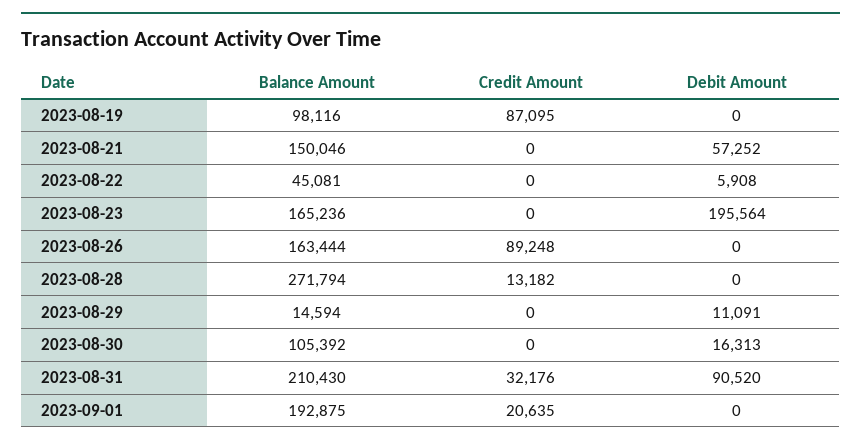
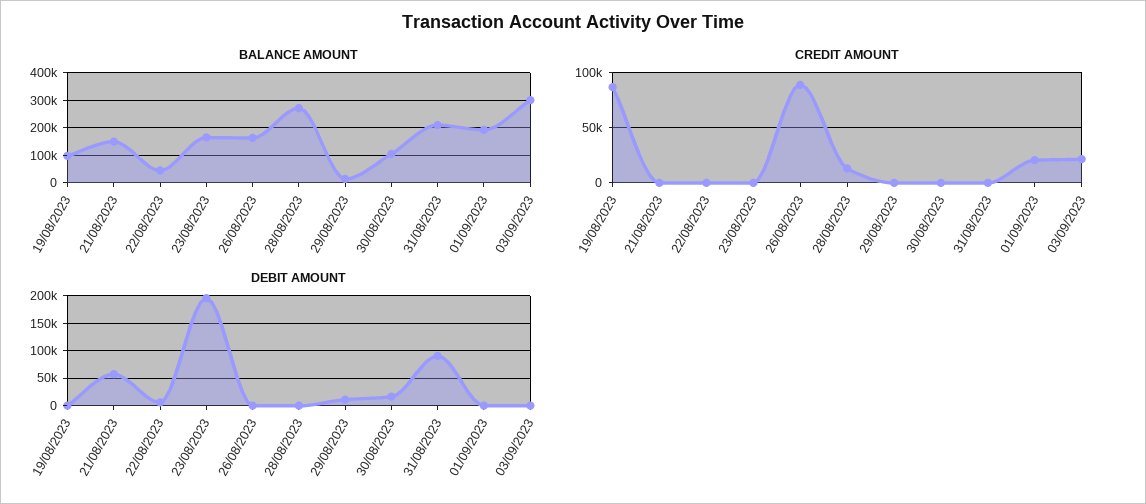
Credit Amount, 2023-08-31: 32176 -> 0
Balance Amount, 03/09/2023: none -> 300000
Credit Amount, 03/09/2023: none -> 20000
Debit Amount, 03/09/2023: none -> 0

